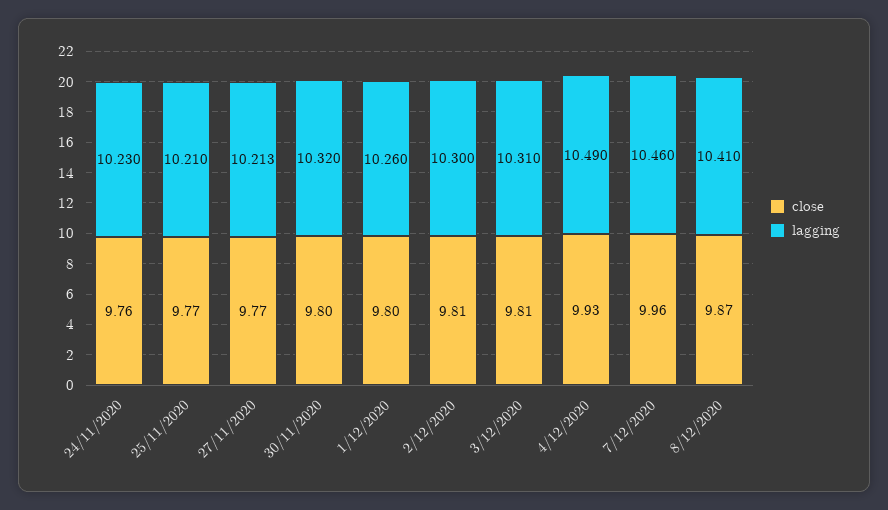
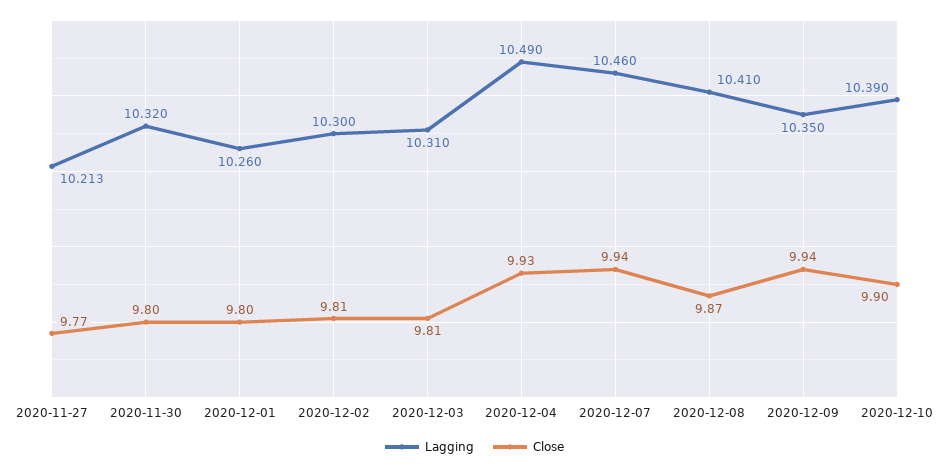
close, 24/11/2020: 9.76 -> none
lagging, 24/11/2020: 10.23 -> none
close, 25/11/2020: 9.77 -> none
lagging, 25/11/2020: 10.21 -> none
close, 7/12/2020: 9.96 -> 9.94
lagging, 2020-12-09: none -> 10.35
close, 2020-12-09: none -> 9.94
lagging, 2020-12-10: none -> 10.39
close, 2020-12-10: none -> 9.9

